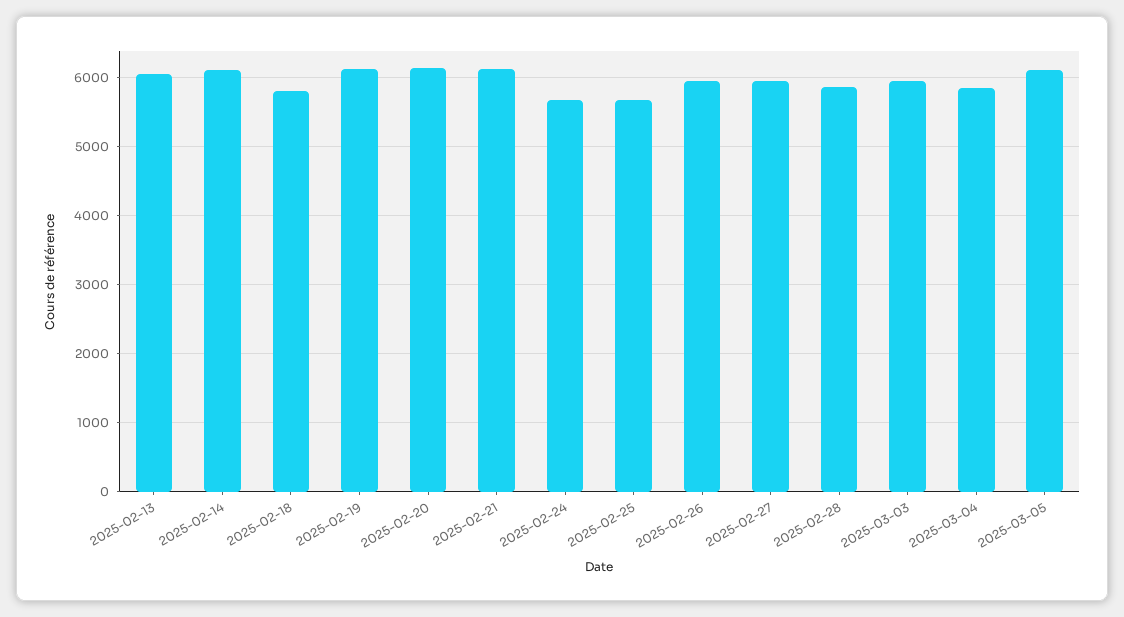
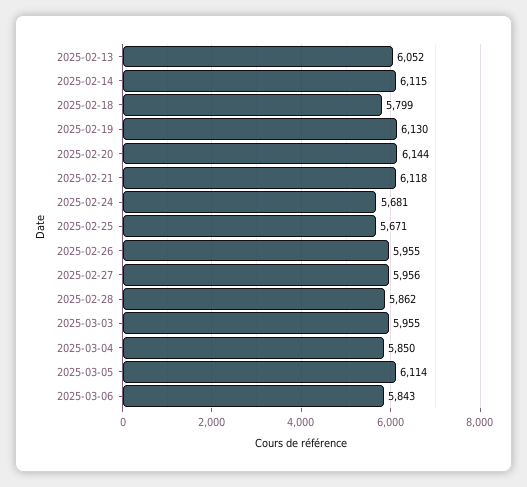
2025-03-06: none -> 5843

